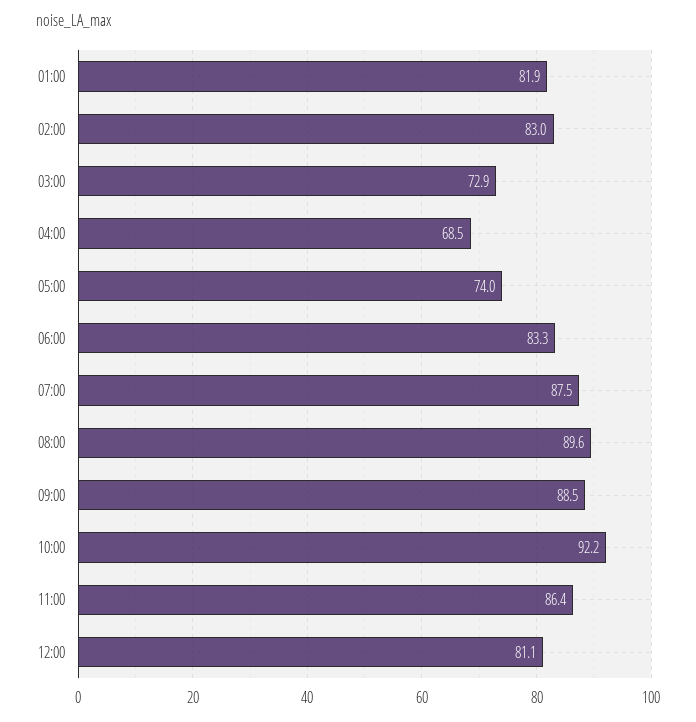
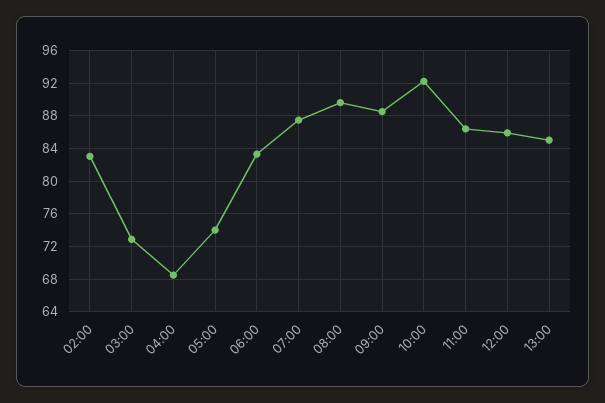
01:00: 81.9 -> none
12:00: 81.1 -> 86
13:00: none -> 85

